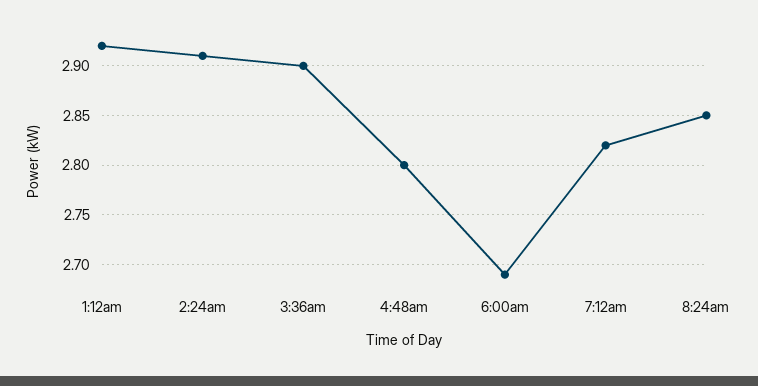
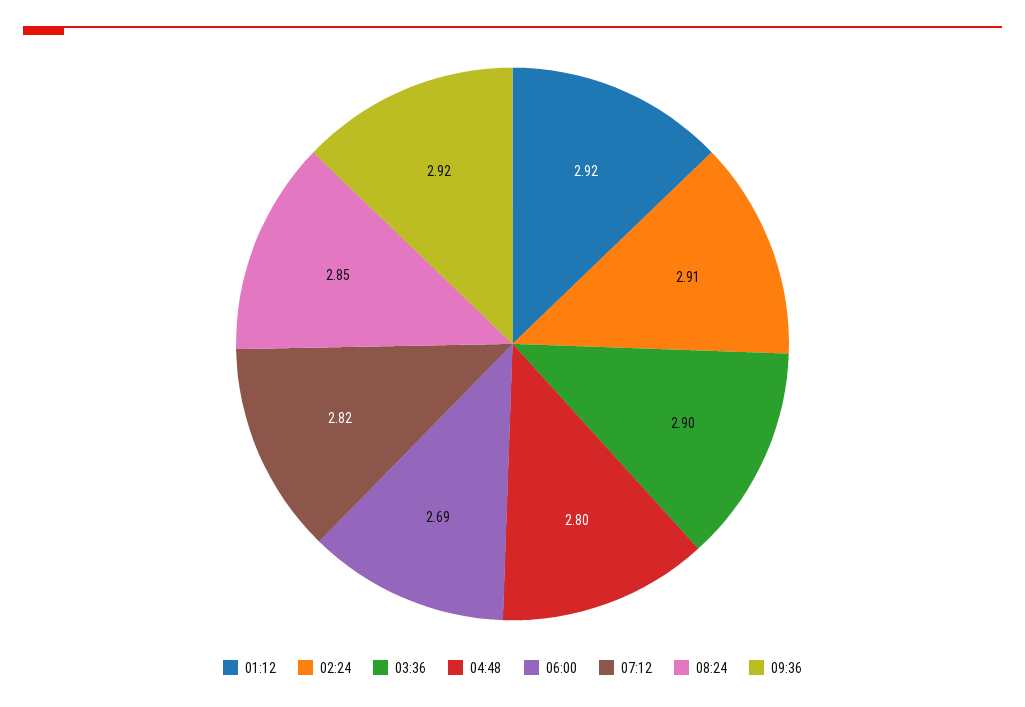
09:36: none -> 2.92

